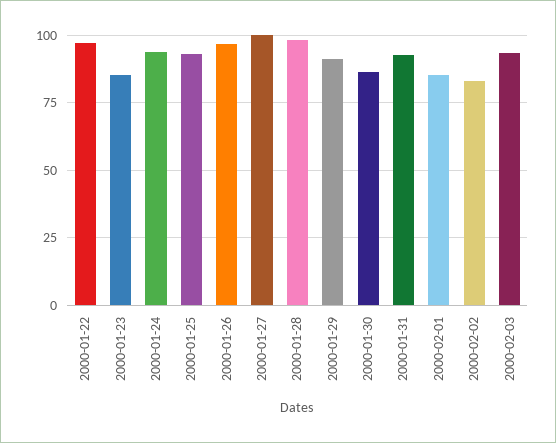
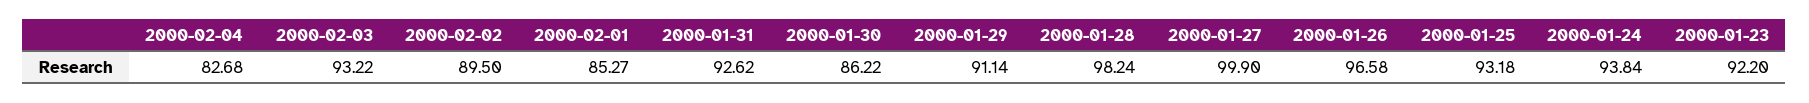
2000-01-22: 97.5 -> none
2000-01-23: 85 -> 92.2
2000-02-02: 82.5 -> 89.5
2000-02-04: none -> 82.68

